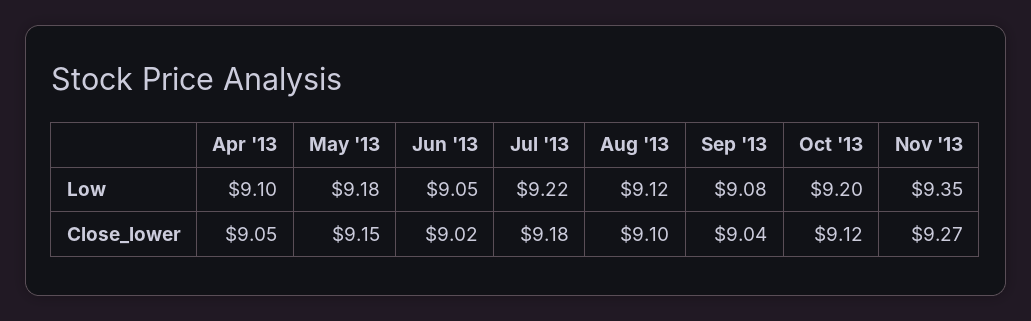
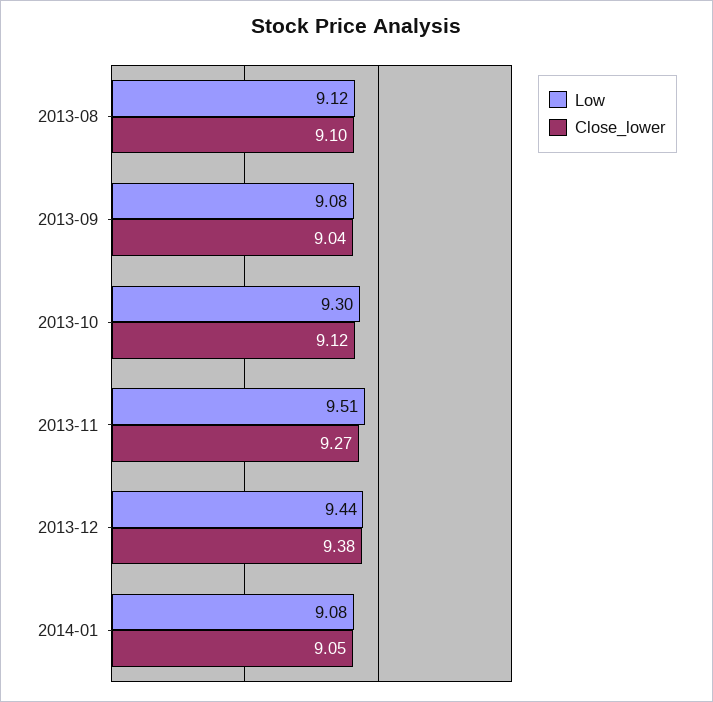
Low, Apr '13: 9.1 -> none
Low, May '13: 9.18 -> none
Low, Jun '13: 9.05 -> none
Low, Jul '13: 9.22 -> none
Low, Oct '13: 9.2 -> 9.3
Low, Nov '13: 9.35 -> 9.51
Close_lower, Apr '13: 9.05 -> none
Close_lower, May '13: 9.15 -> none
Close_lower, Jun '13: 9.02 -> none
Close_lower, Jul '13: 9.18 -> none
Low, 2013-12: none -> 9.44
Close_lower, 2013-12: none -> 9.38
Low, 2014-01: none -> 9.08
Close_lower, 2014-01: none -> 9.05

